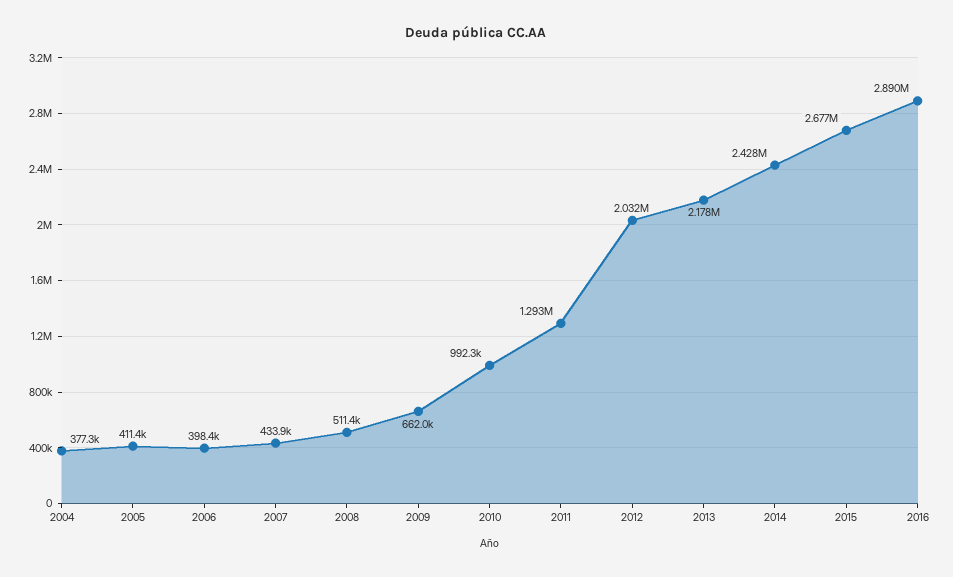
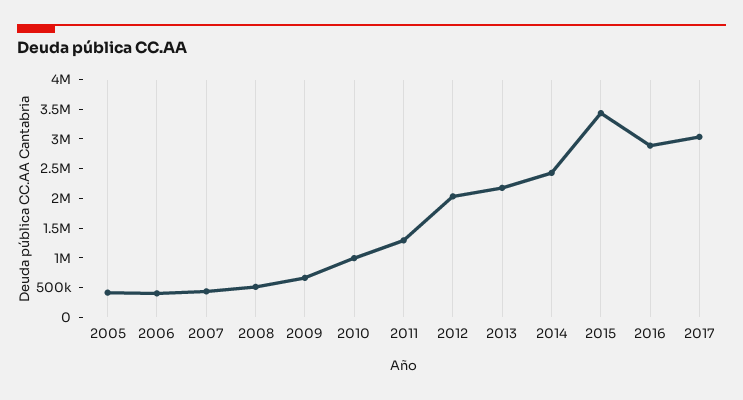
2004: 377300 -> none
2015: 2677000 -> 3500000
2017: none -> 3000000

